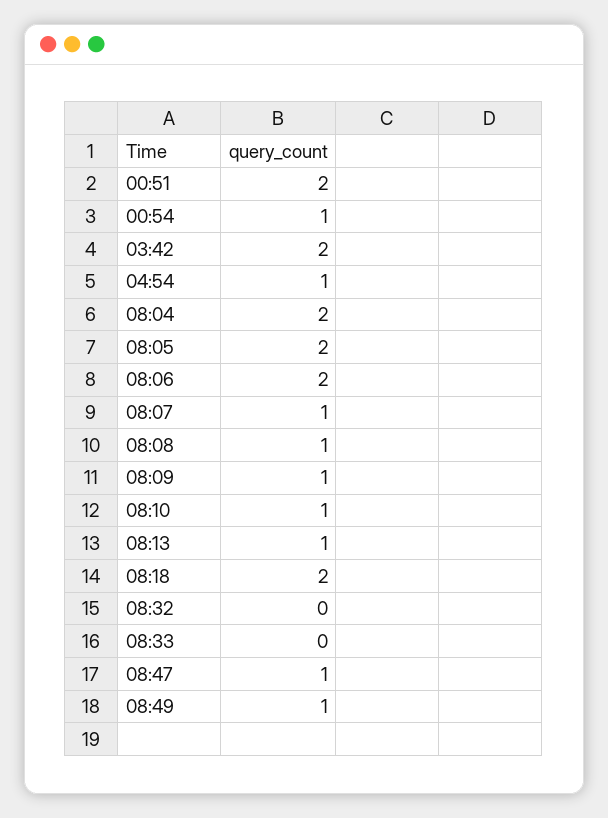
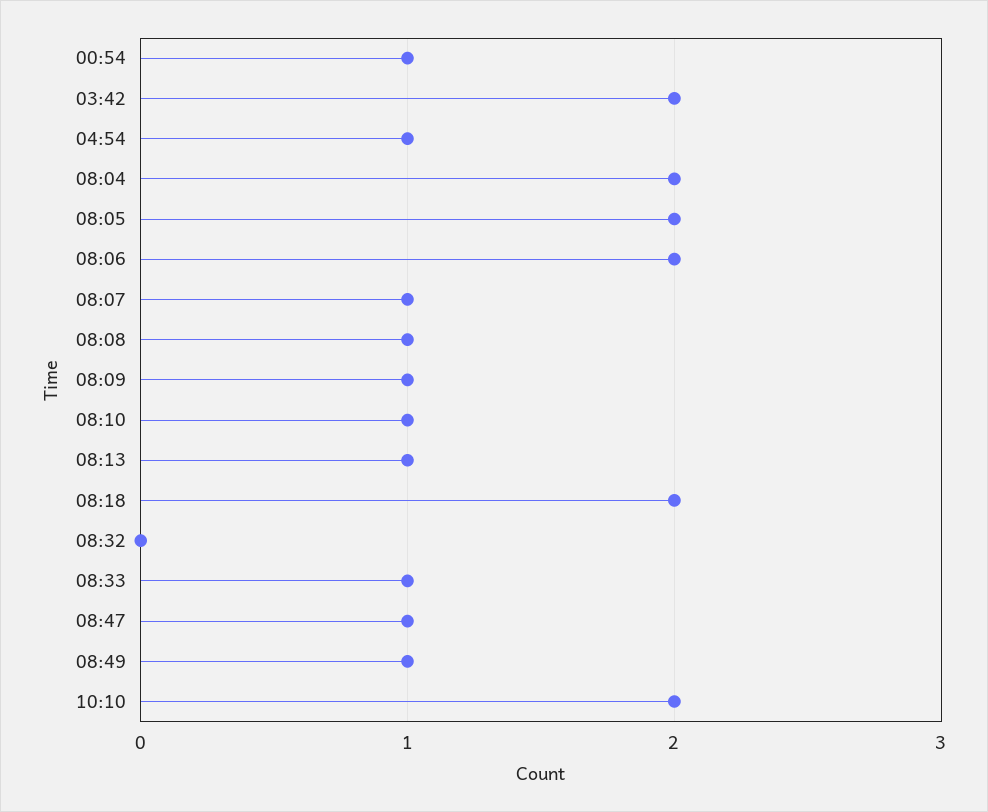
00:51: 2 -> none
08:33: 0 -> 1
10:10: none -> 2

